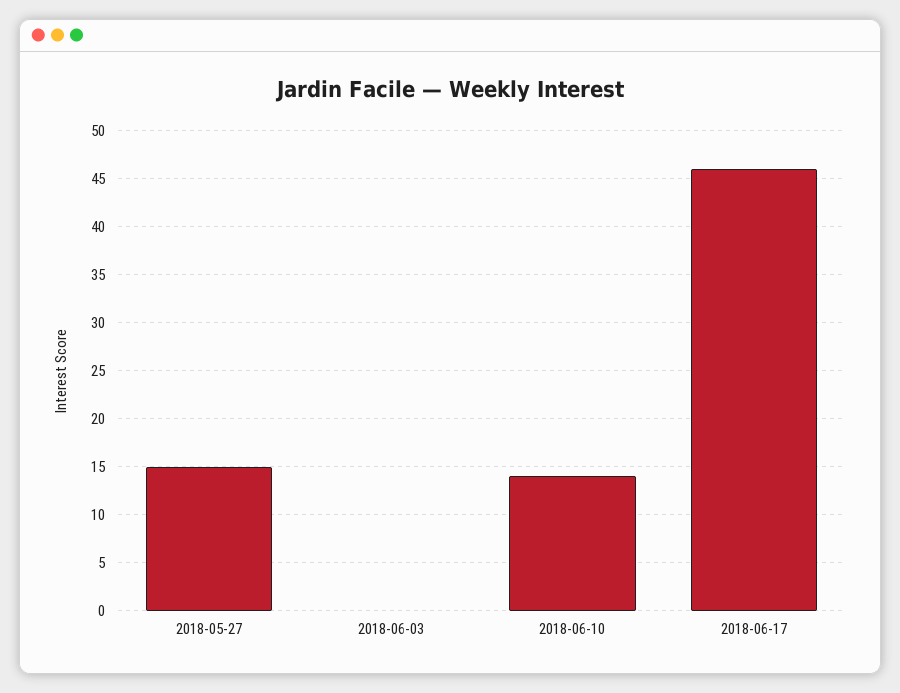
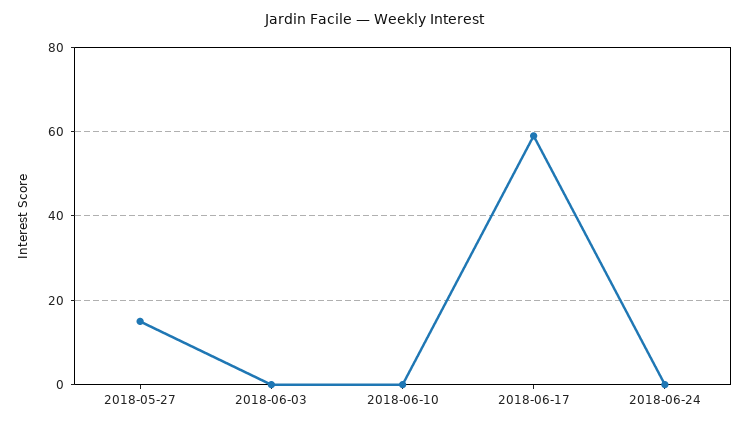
2018-06-10: 14 -> 0
2018-06-17: 46 -> 60
2018-06-24: none -> 0

